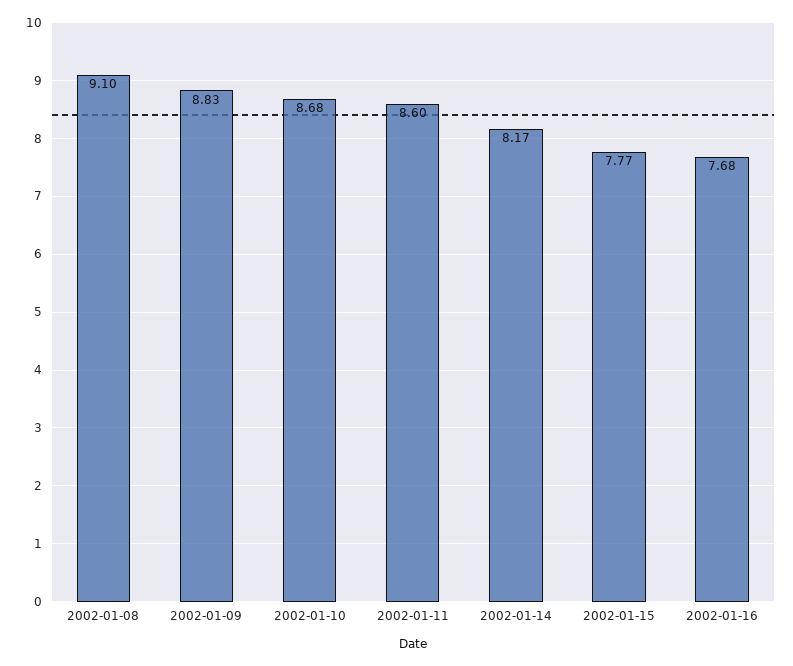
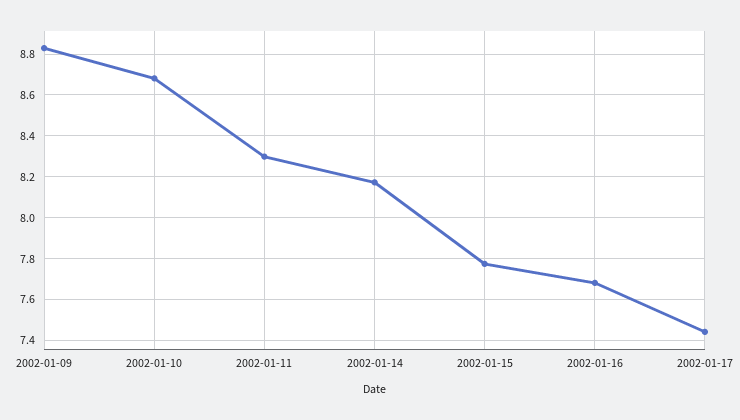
2002-01-08: 9.1 -> none
2002-01-11: 8.6 -> 8.3
2002-01-17: none -> 7.45

